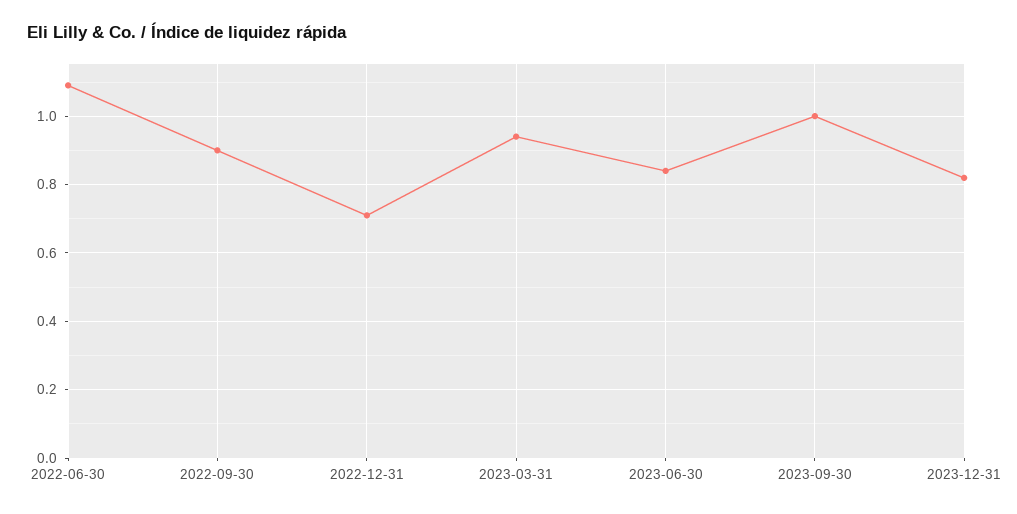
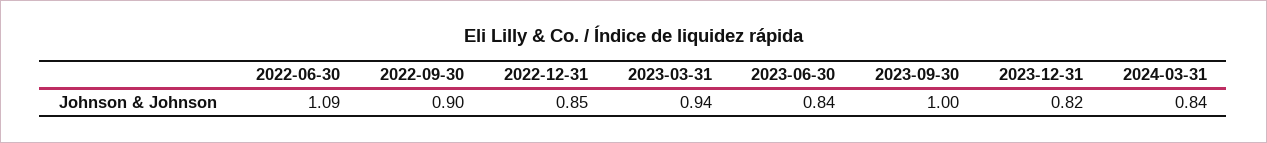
2022-12-31: 0.7 -> 0.85
2024-03-31: none -> 0.84

